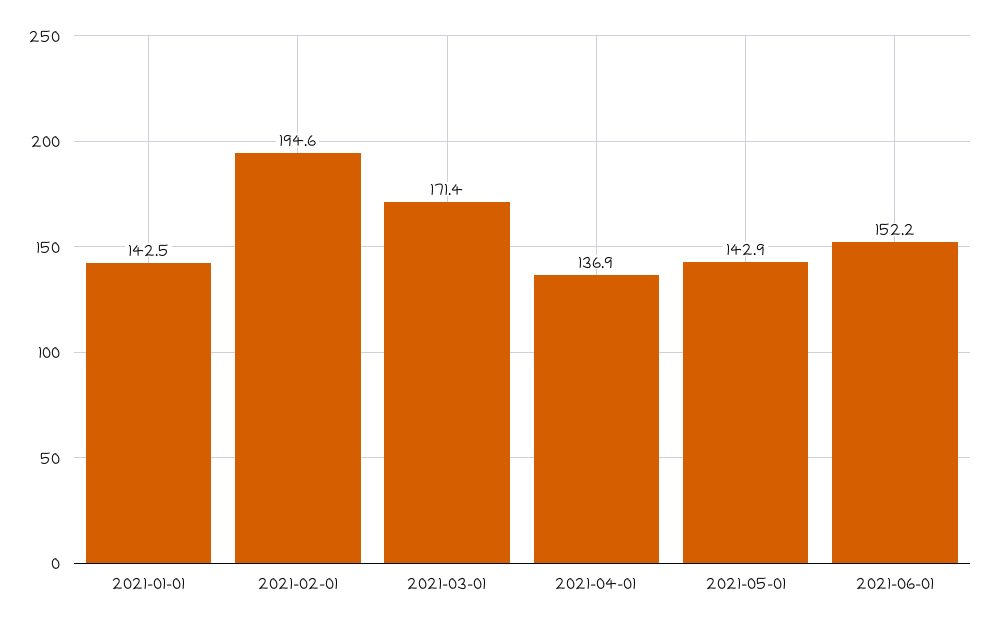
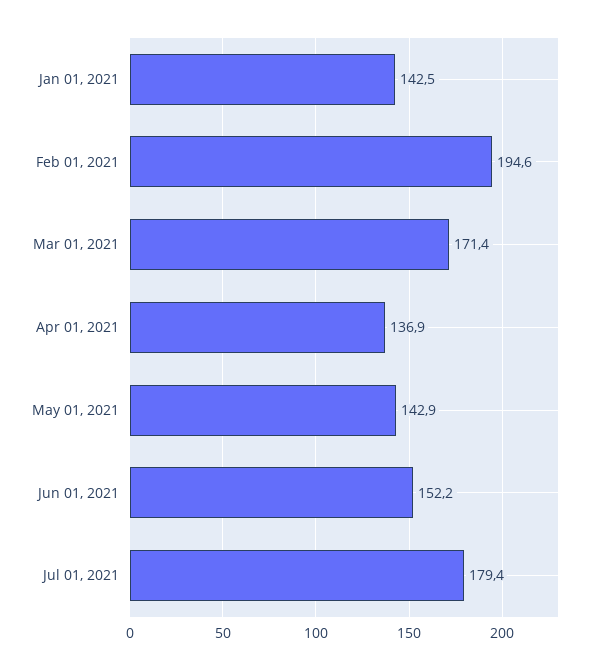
Jul 01, 2021: none -> 179.4

